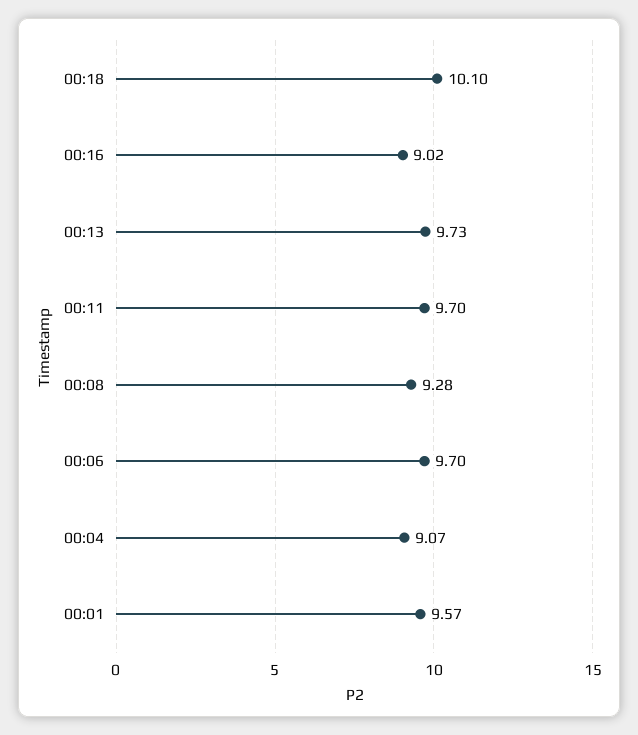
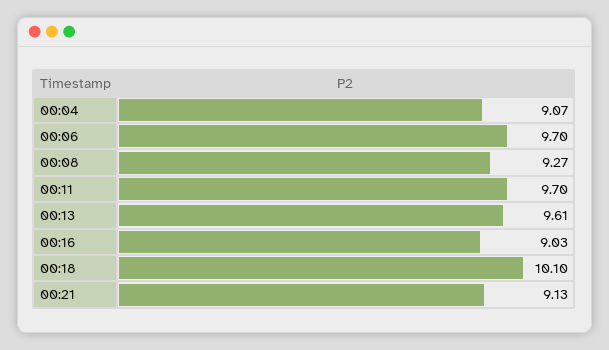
00:16: 9.02 -> 9.03
00:13: 9.73 -> 9.61
00:08: 9.28 -> 9.27
00:01: 9.57 -> none
00:21: none -> 9.13

